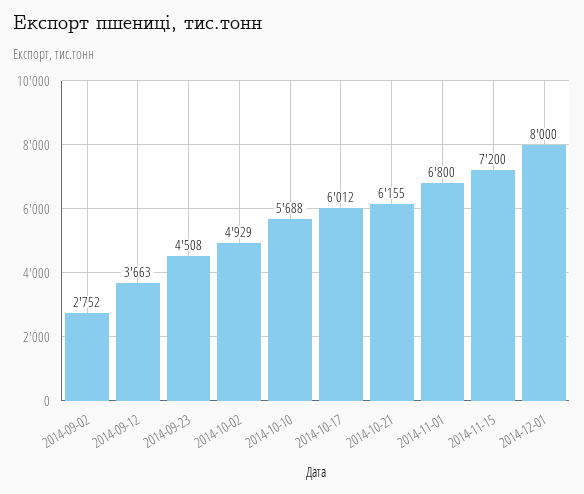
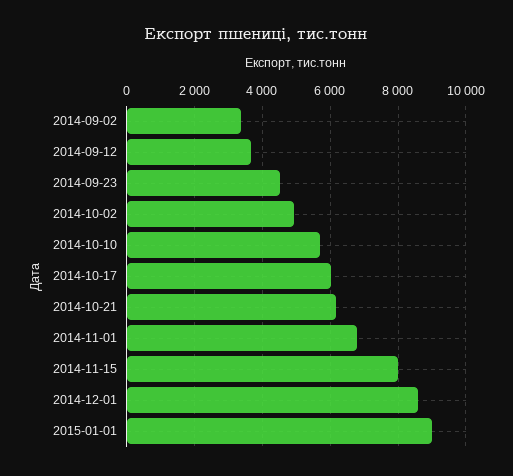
2014-09-02: 2752 -> 3400
2014-11-15: 7200 -> 8000
2014-12-01: 8000 -> 8600
2015-01-01: none -> 9000

